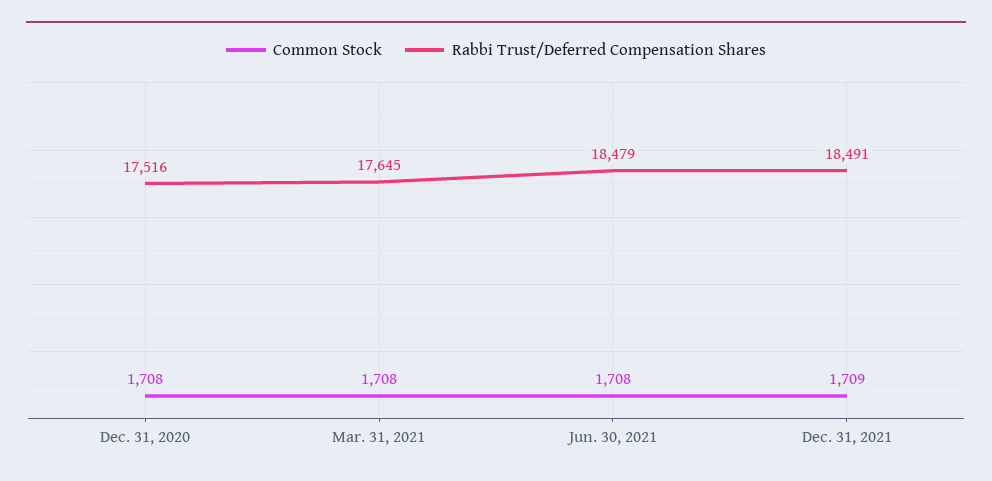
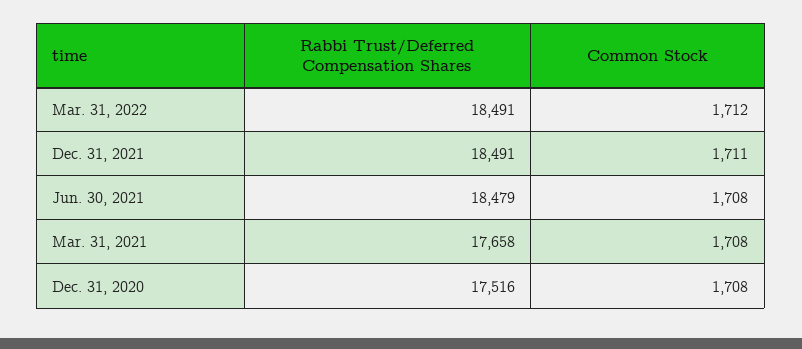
Rabbi Trust/Deferred Compensation Shares, Mar. 31, 2021: 17645 -> 17658
Common Stock, Dec. 31, 2021: 1709 -> 1711
Rabbi Trust/Deferred Compensation Shares, Mar. 31, 2022: none -> 18491
Common Stock, Mar. 31, 2022: none -> 1712

